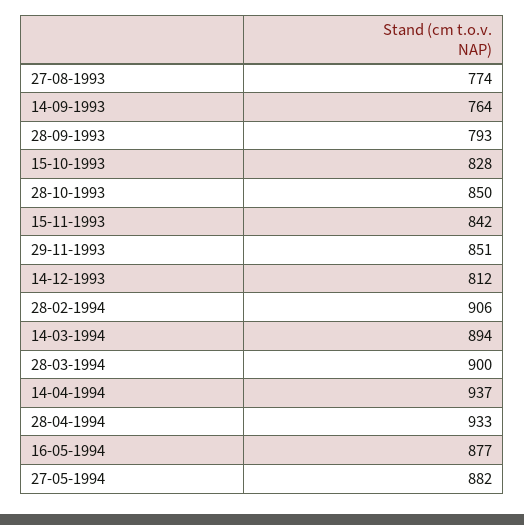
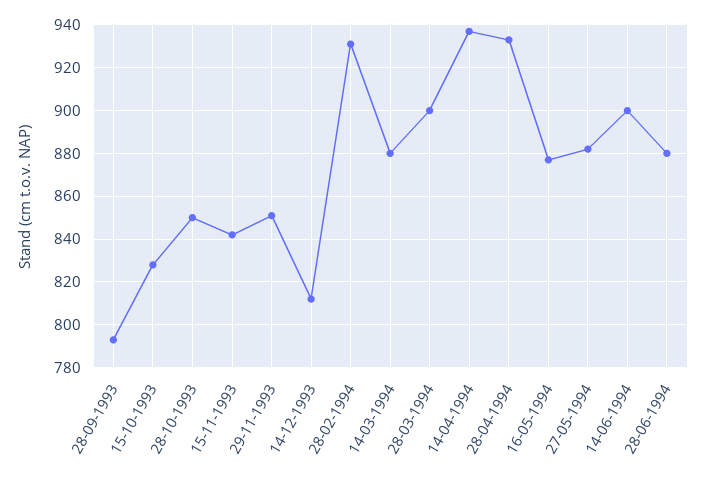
27-08-1993: 774 -> none
14-09-1993: 764 -> none
28-02-1994: 906 -> 930
14-03-1994: 894 -> 880
14-06-1994: none -> 900
28-06-1994: none -> 880

